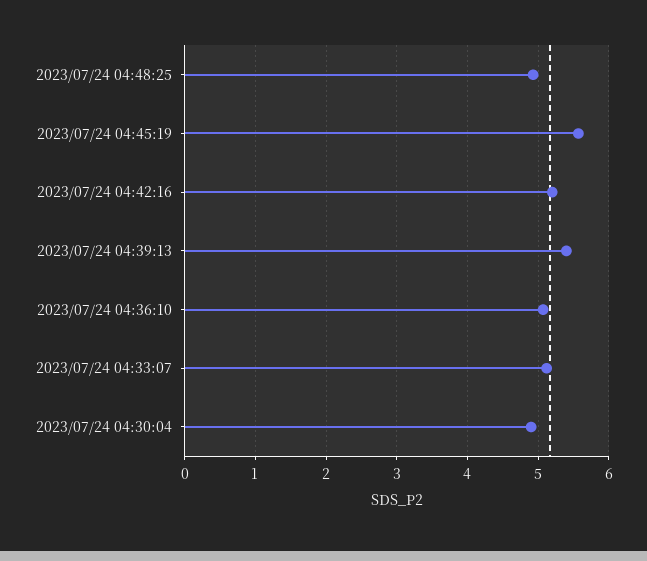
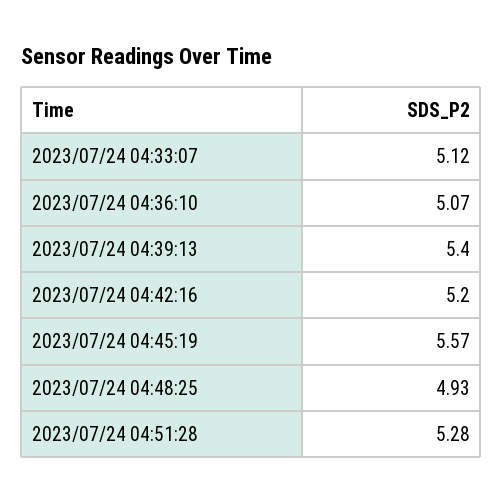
2023/07/24 04:30:04: 4.9 -> none
2023/07/24 04:51:28: none -> 5.28

